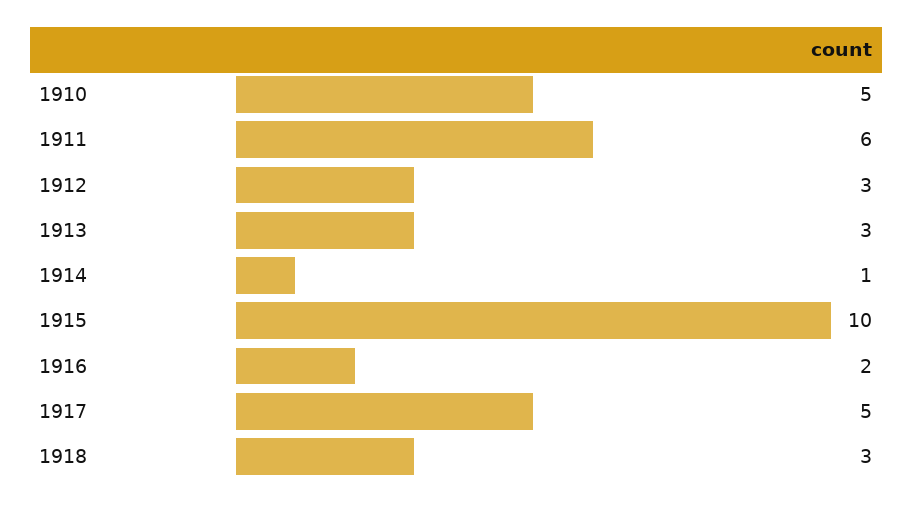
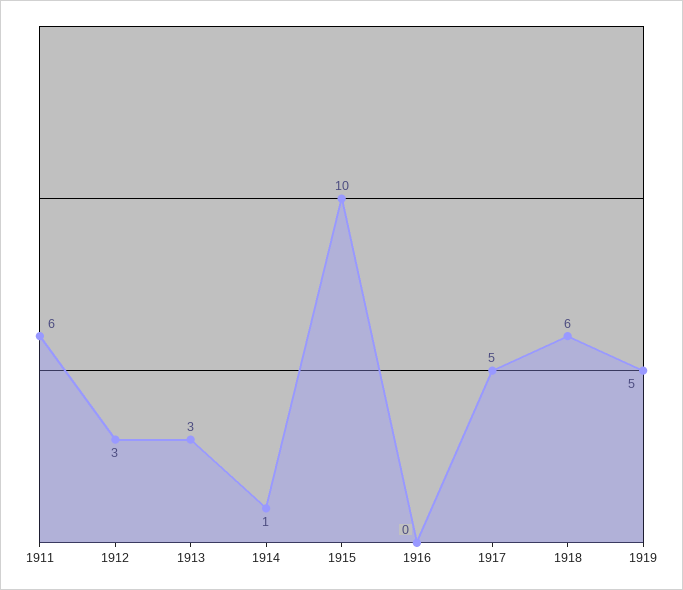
1910: 5 -> none
1916: 2 -> 0
1918: 3 -> 6
1919: none -> 5

